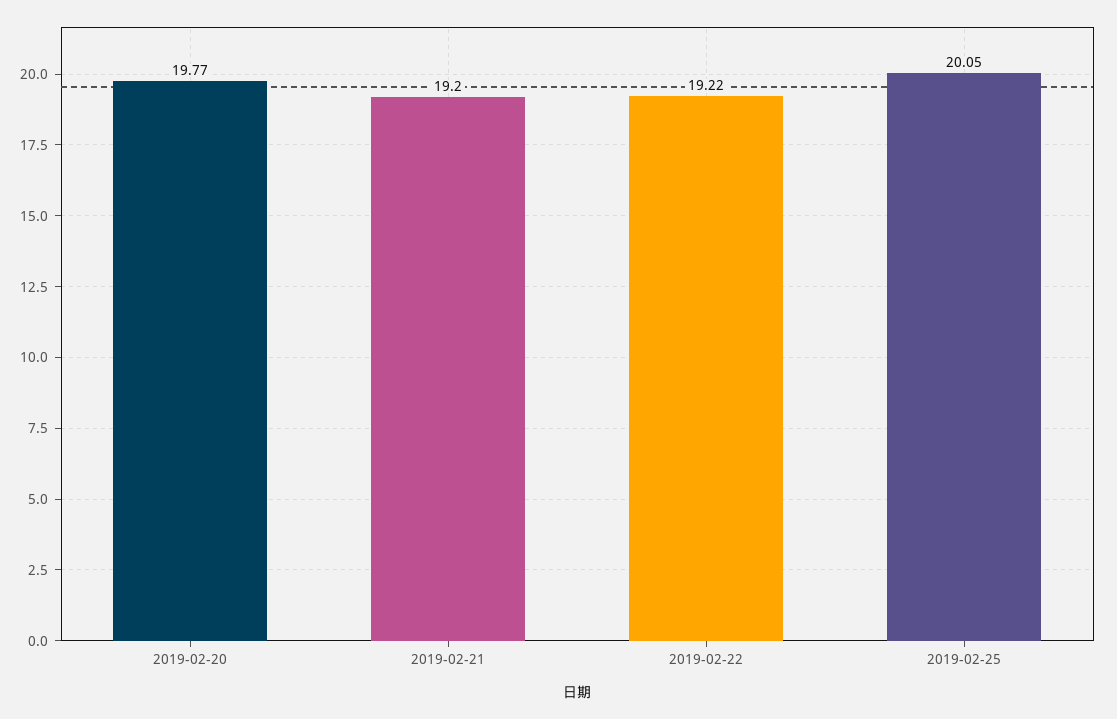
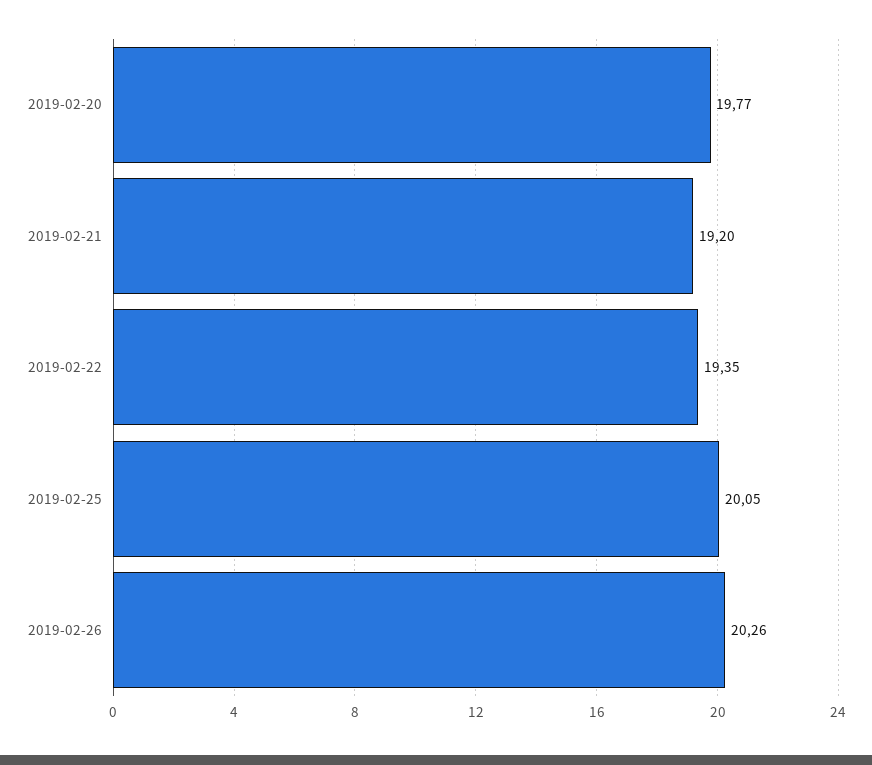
2019-02-22: 19.22 -> 19.35
2019-02-26: none -> 20.26

